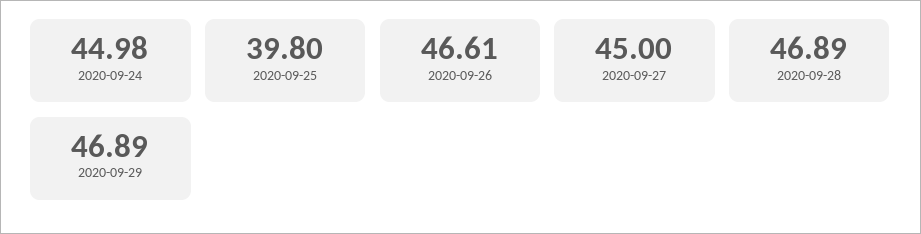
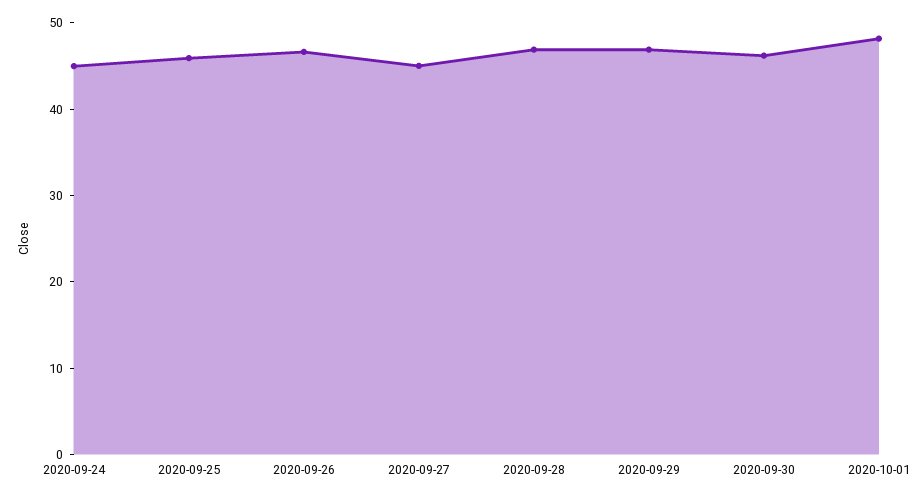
2020-09-25: 39.8 -> 46
2020-09-30: none -> 46
2020-10-01: none -> 48

